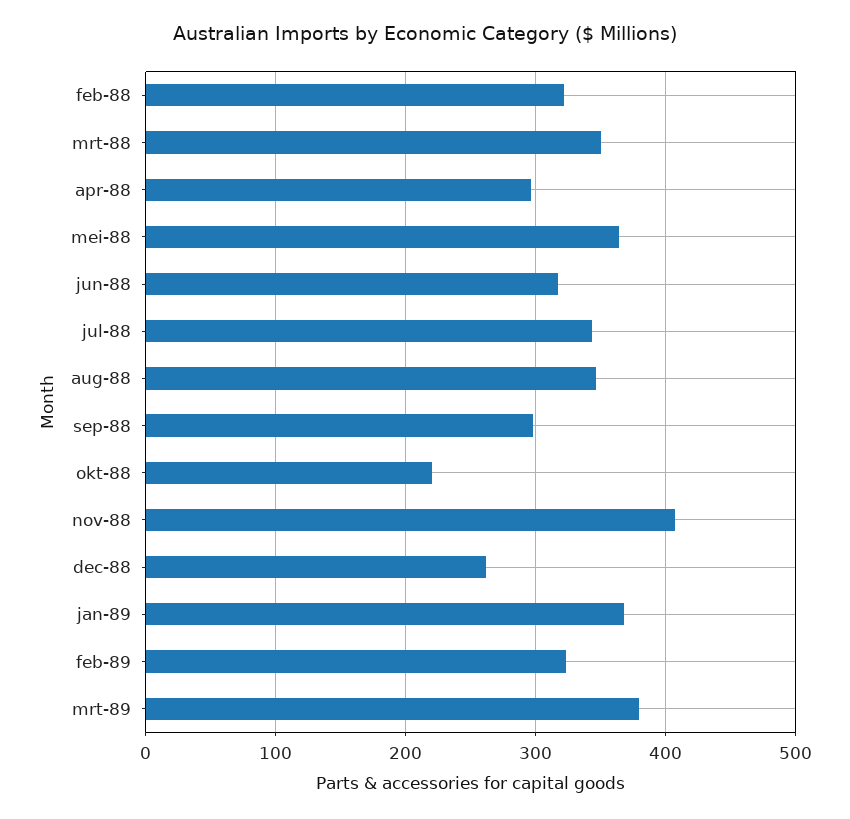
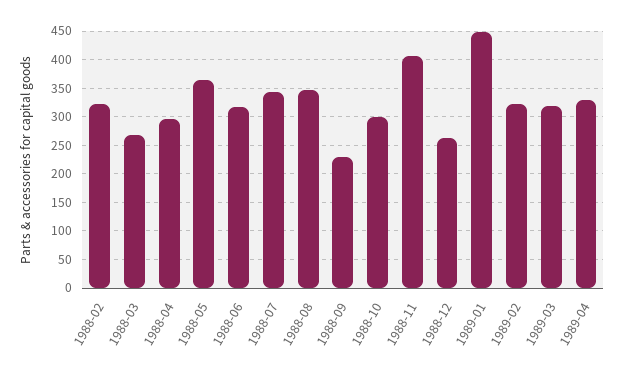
mrt-88: 350 -> 275
sep-88: 300 -> 225
okt-88: 220 -> 300
jan-89: 370 -> 450
mrt-89: 380 -> 325
1989-04: none -> 325

